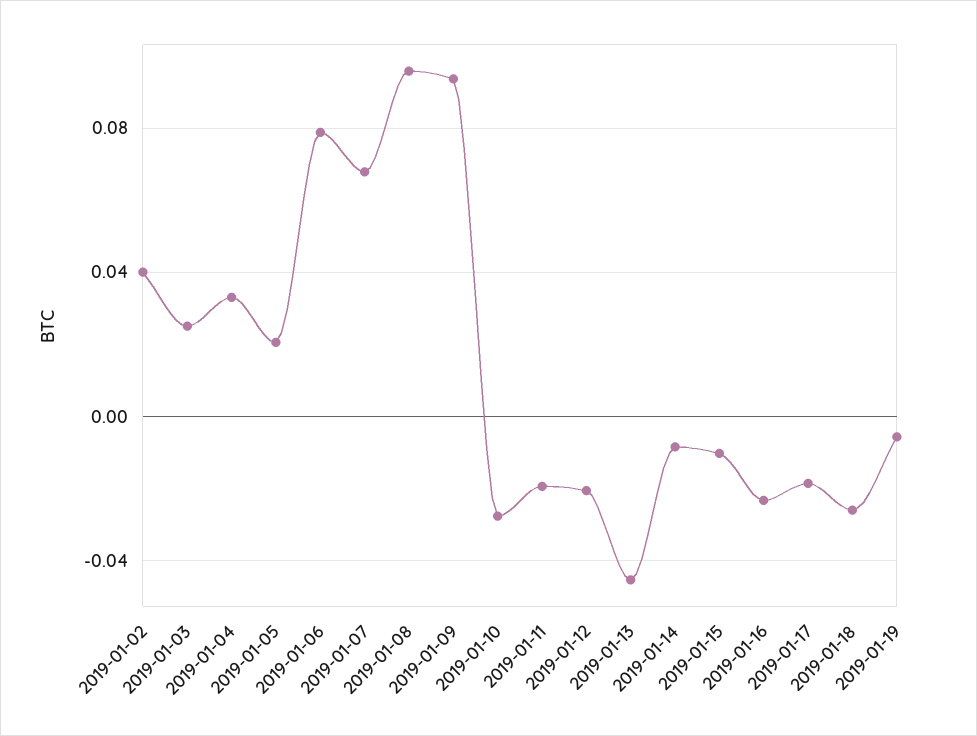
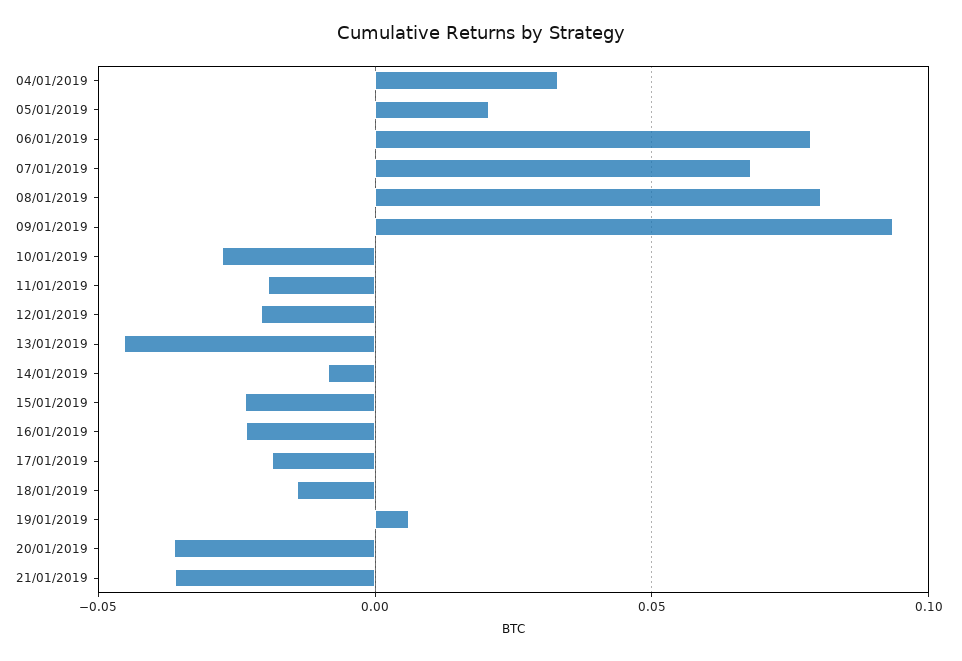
2019-01-02: 0.04 -> none
2019-01-03: 0.025 -> none
2019-01-08: 0.095 -> 0.08
2019-01-15: -0.01 -> -0.025
2019-01-18: -0.025 -> -0.015
2019-01-19: -0.005 -> 0.005
20/01/2019: none -> -0.035
21/01/2019: none -> -0.035

